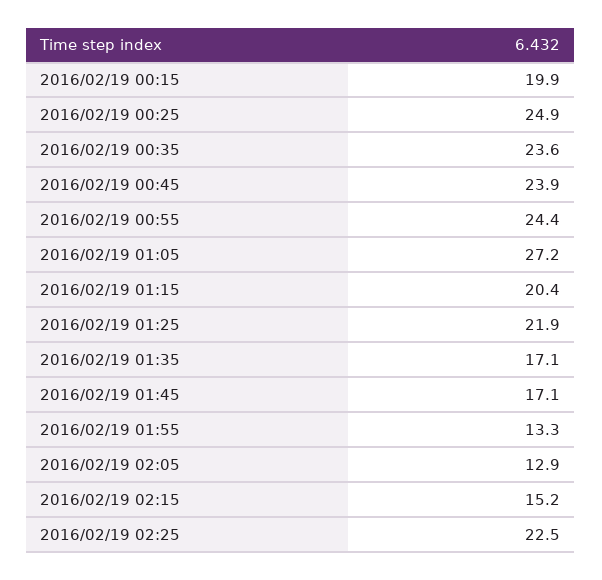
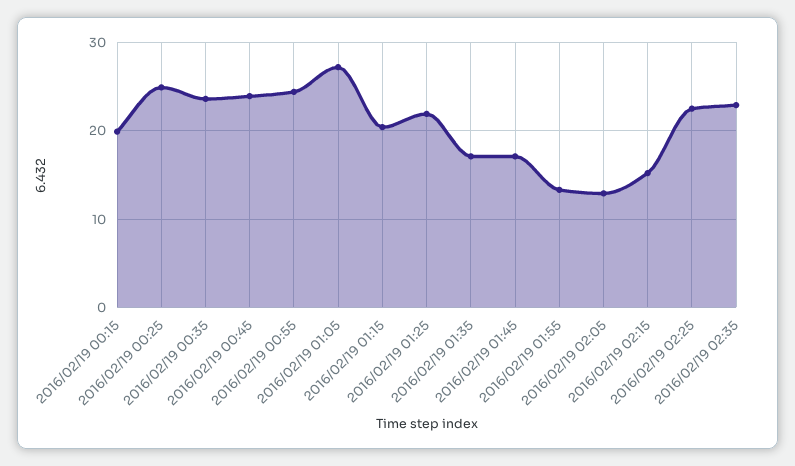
2016/02/19 02:35: none -> 23

